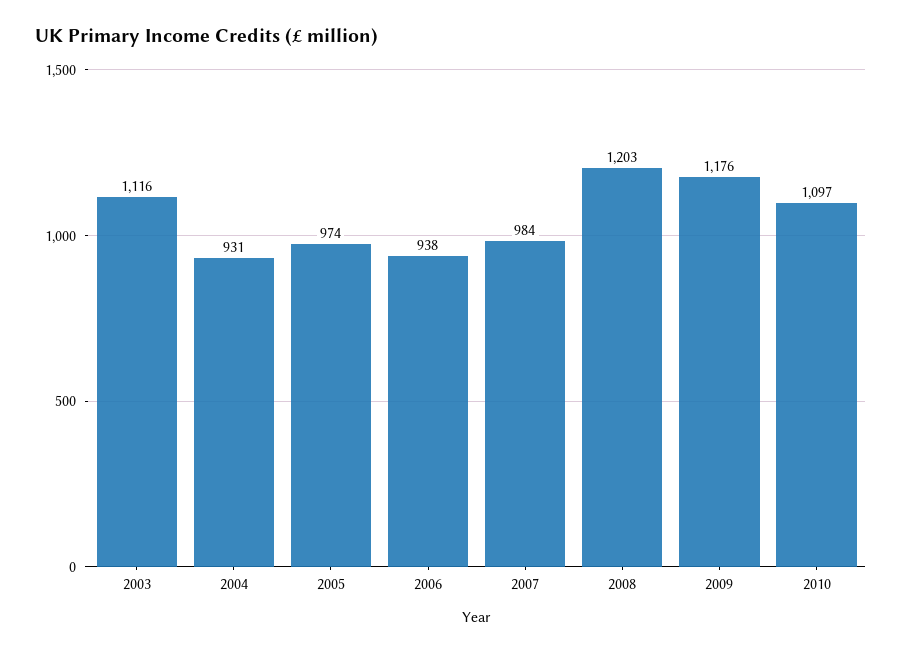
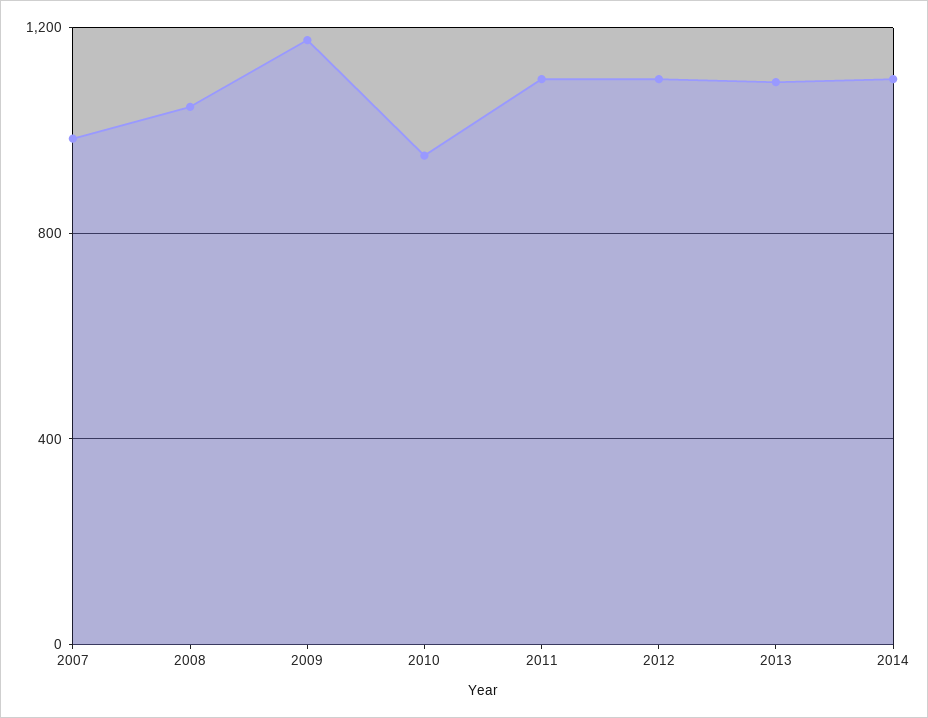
2003: 1116 -> none
2004: 931 -> none
2005: 974 -> none
2006: 938 -> none
2008: 1203 -> 1050
2010: 1097 -> 950
2011: none -> 1100
2012: none -> 1100
2013: none -> 1100
2014: none -> 1100

